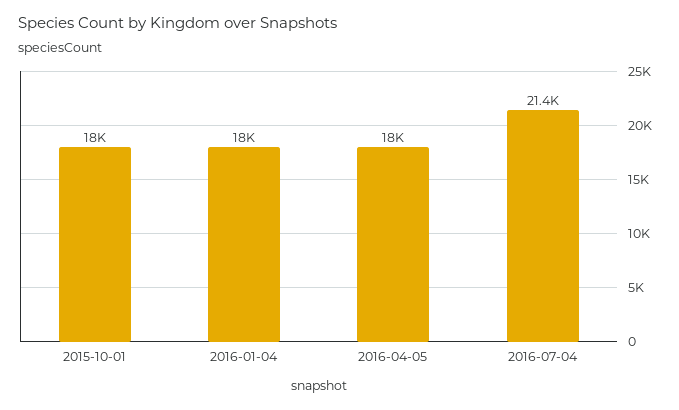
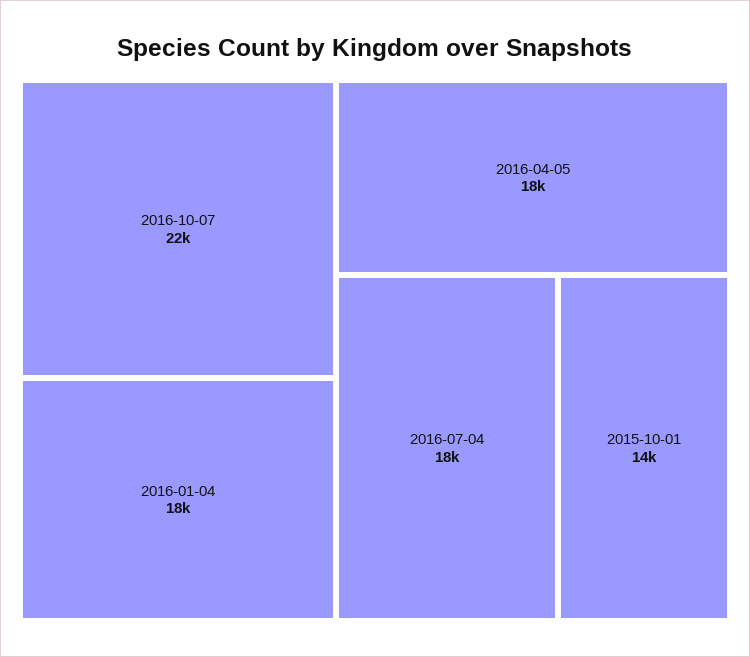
2015-10-01: 18000 -> 14000
2016-07-04: 21400 -> 18000
2016-10-07: none -> 22000

